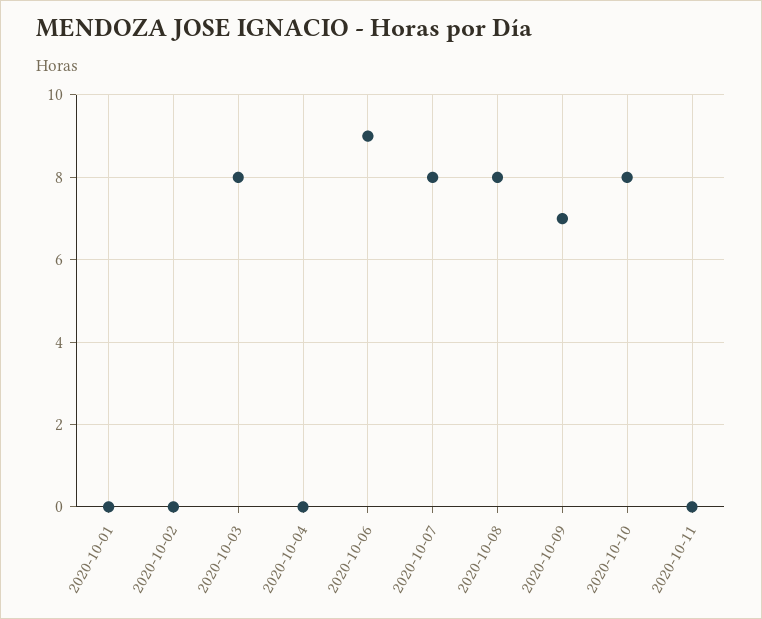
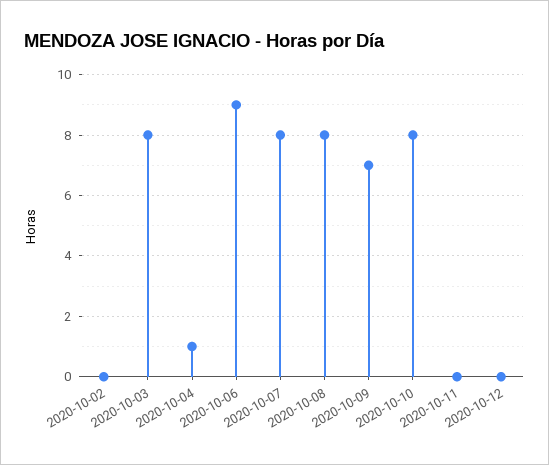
2020-10-01: 0 -> none
2020-10-04: 0 -> 1
2020-10-12: none -> 0

